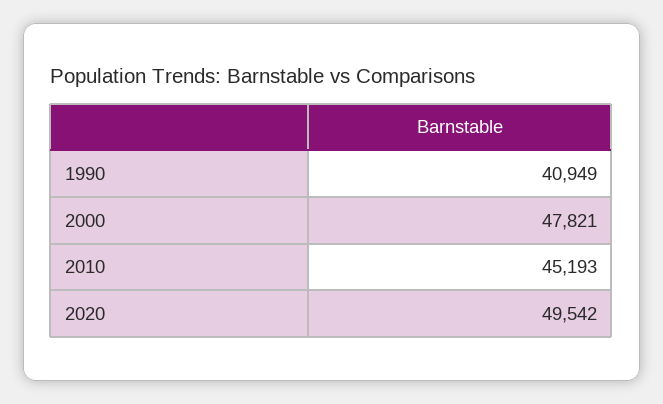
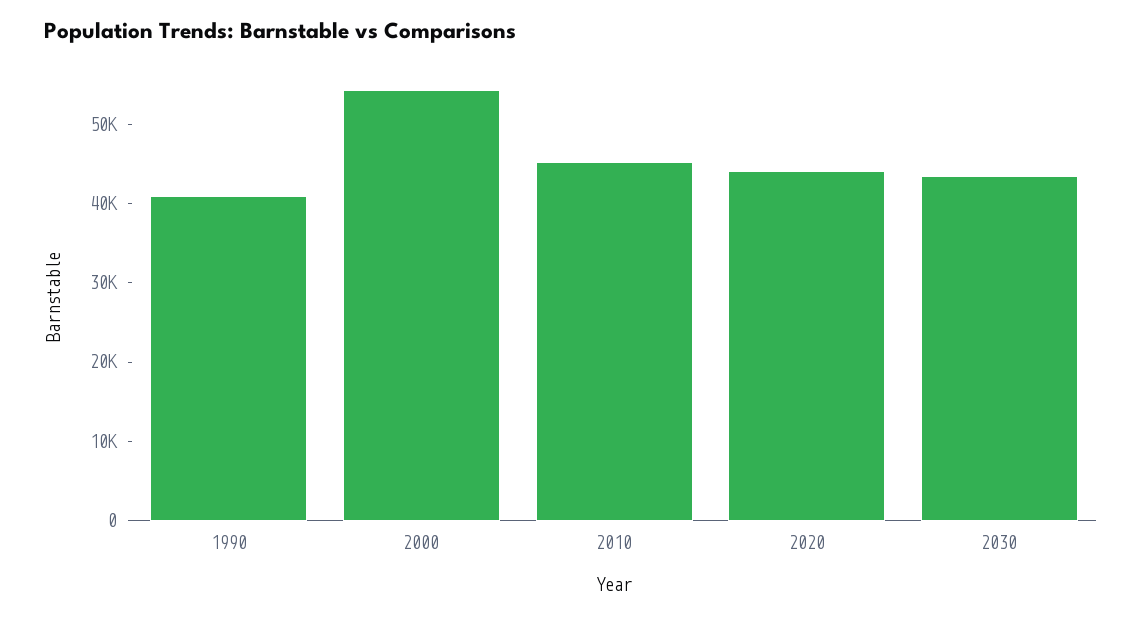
2000: 47821 -> 54000
2020: 49542 -> 44000
2030: none -> 44000

